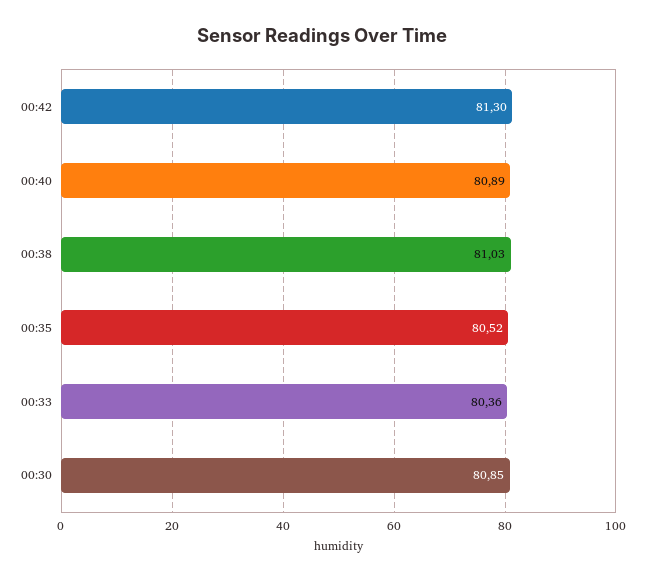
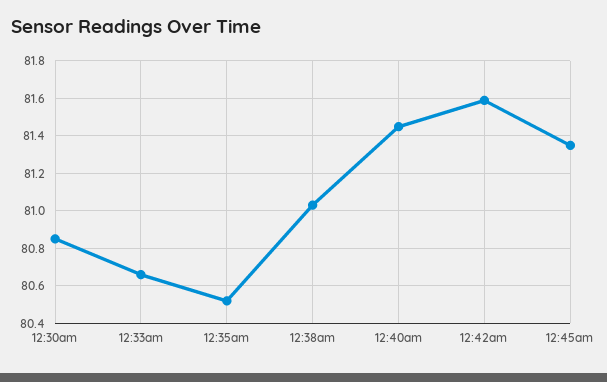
00:42: 81.3 -> 81.6
00:40: 80.89 -> 81.45
00:33: 80.36 -> 80.65
12:45am: none -> 81.35

